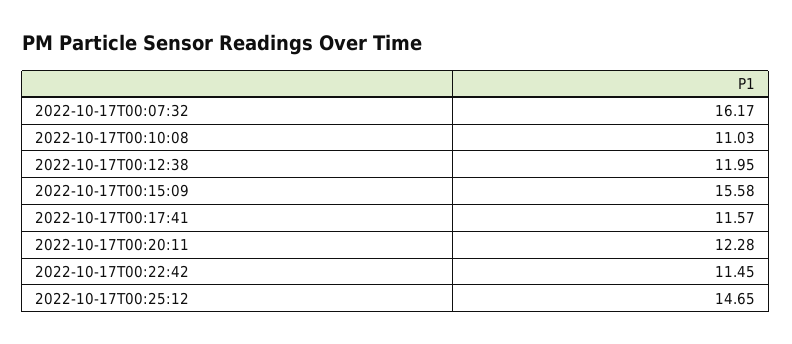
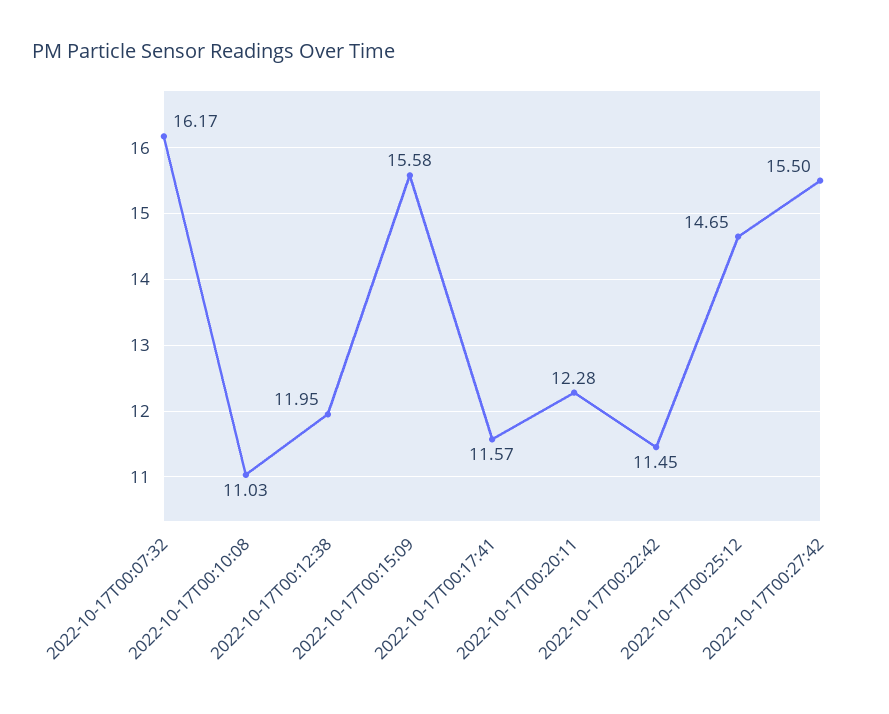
2022-10-17T00:27:42: none -> 15.5

